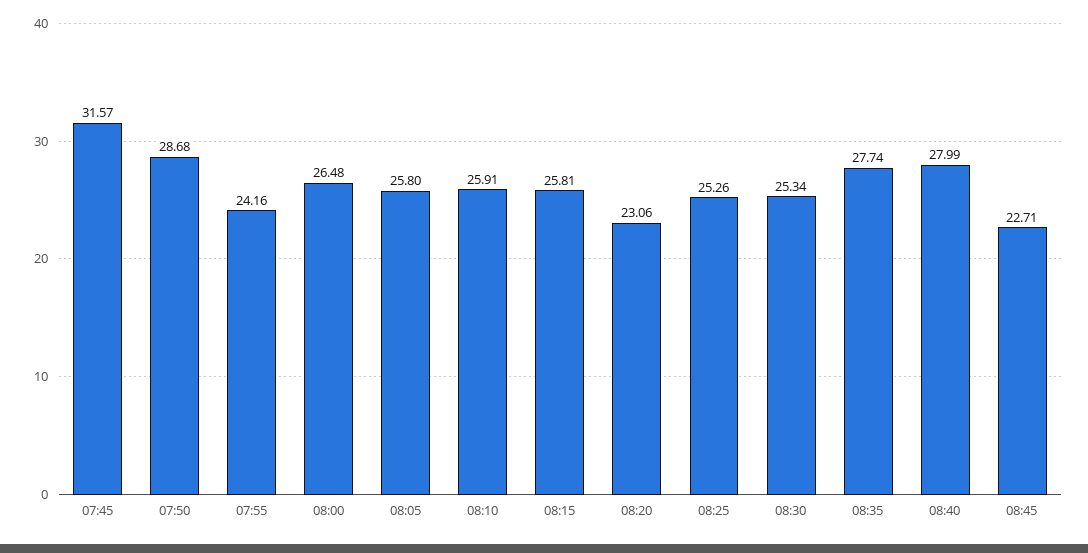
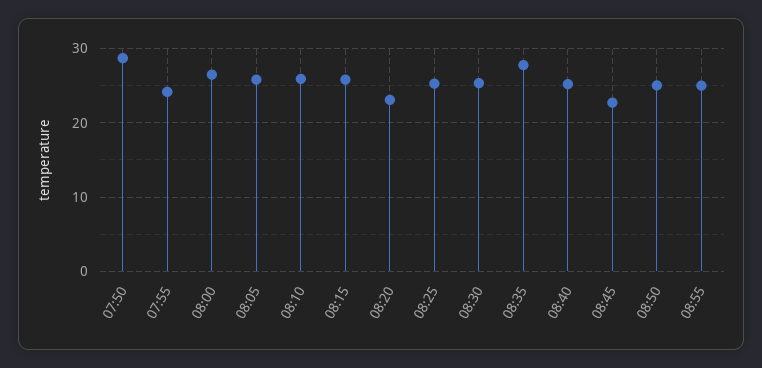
07:45: 31.57 -> none
08:40: 27.99 -> 25
08:50: none -> 25
08:55: none -> 25

